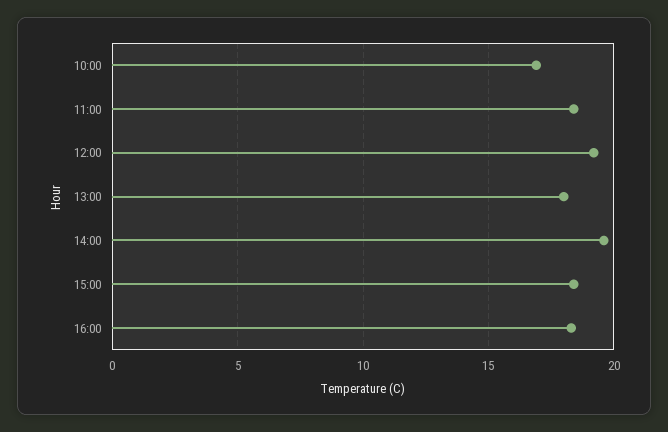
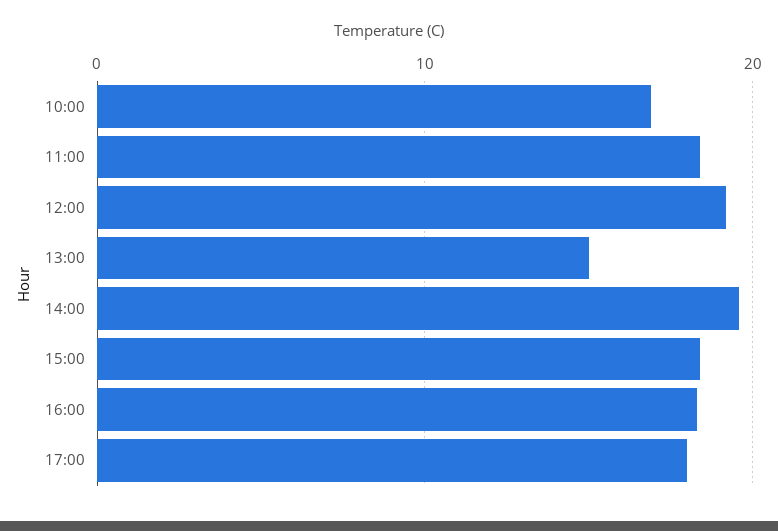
13:00: 18 -> 15
17:00: none -> 18

